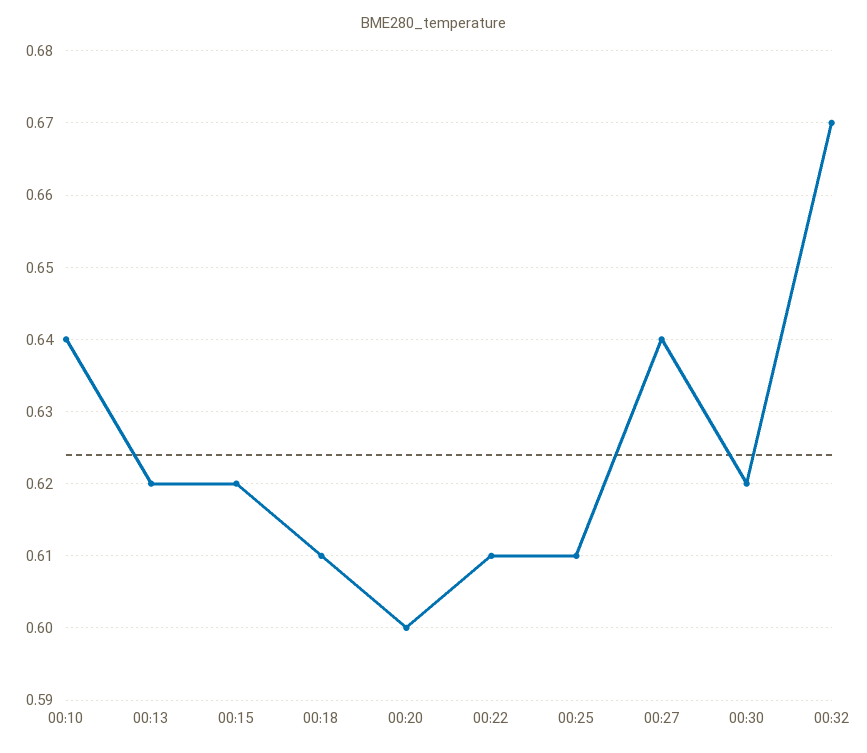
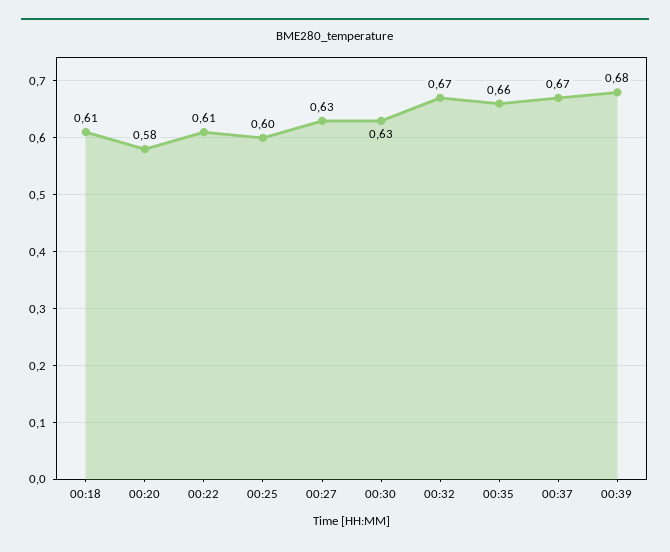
00:10: 0.64 -> none
00:13: 0.62 -> none
00:15: 0.62 -> none
00:20: 0.6 -> 0.58
00:25: 0.61 -> 0.6
00:27: 0.64 -> 0.63
00:30: 0.62 -> 0.63
00:35: none -> 0.66
00:37: none -> 0.67
00:39: none -> 0.68

